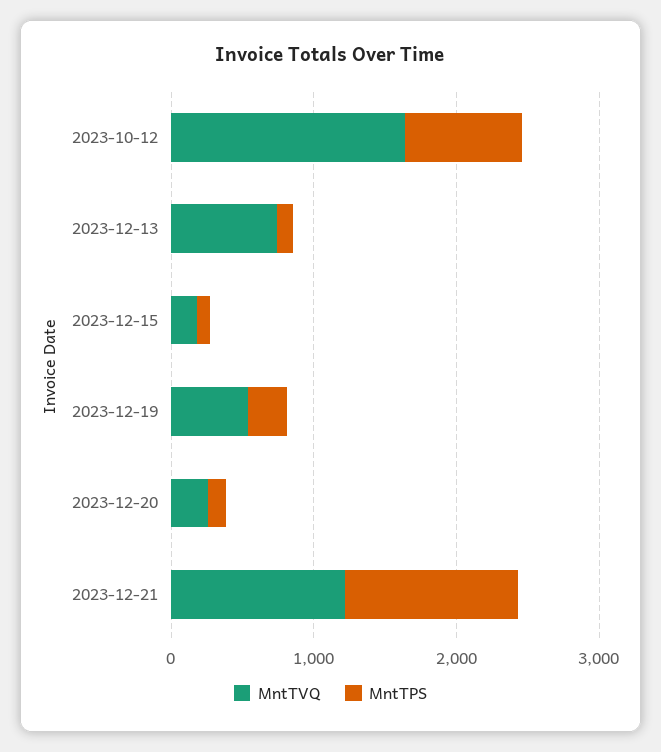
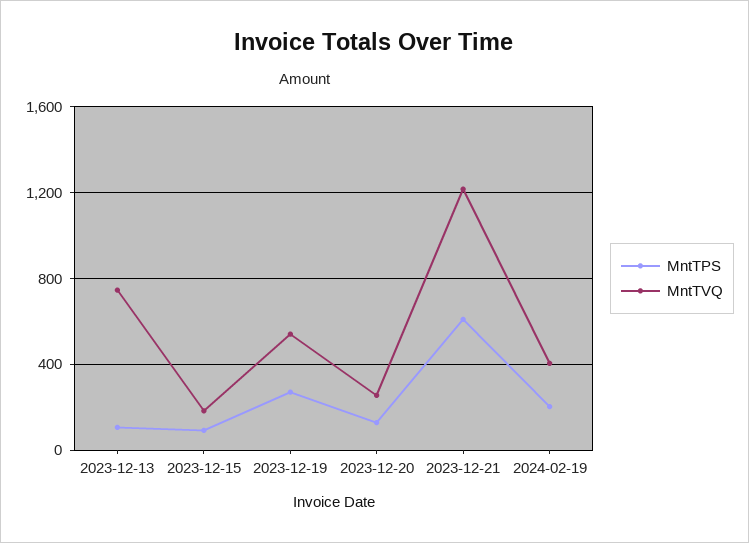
MntTVQ, 2023-10-12: 1600 -> none
MntTPS, 2023-10-12: 800 -> none
MntTPS, 2023-12-21: 1200 -> 600
MntTPS, 2024-02-19: none -> 200
MntTVQ, 2024-02-19: none -> 400

